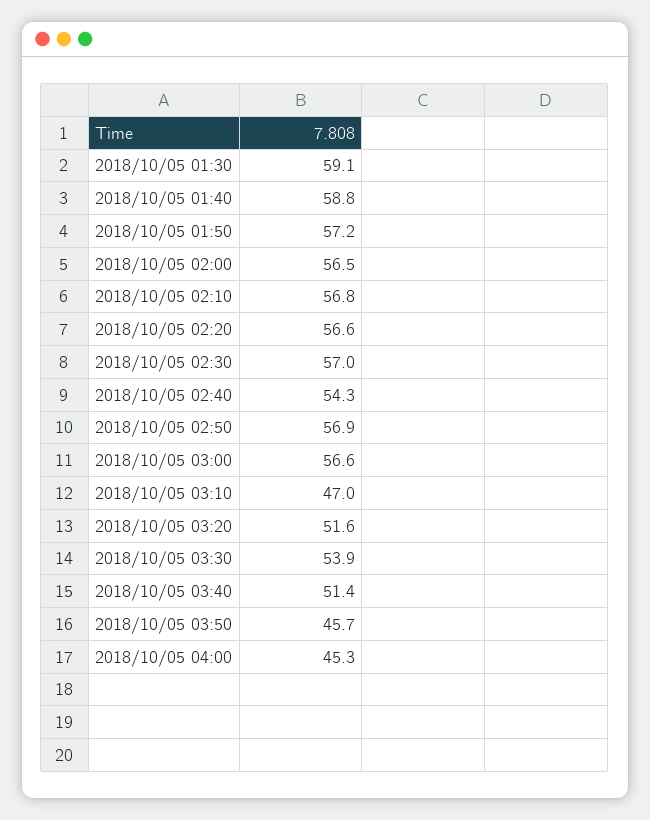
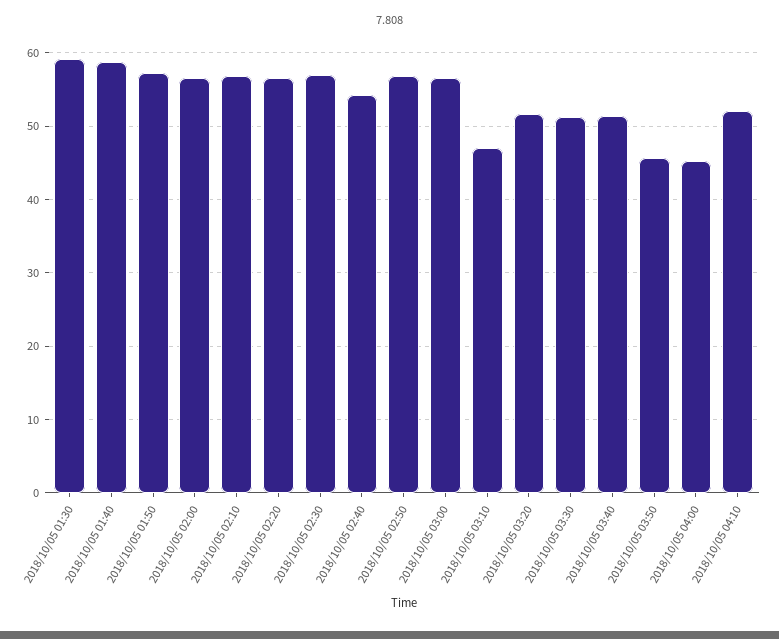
2018/10/05 03:30: 53.9 -> 51
2018/10/05 04:10: none -> 52

